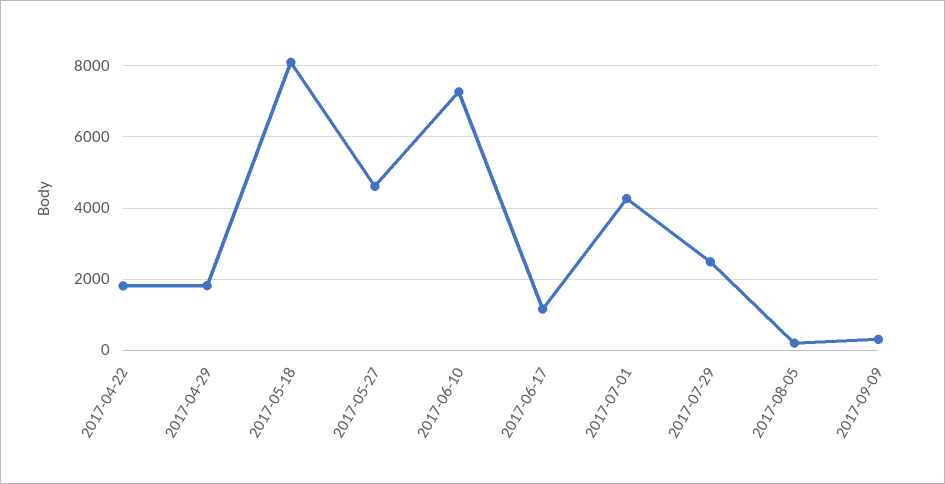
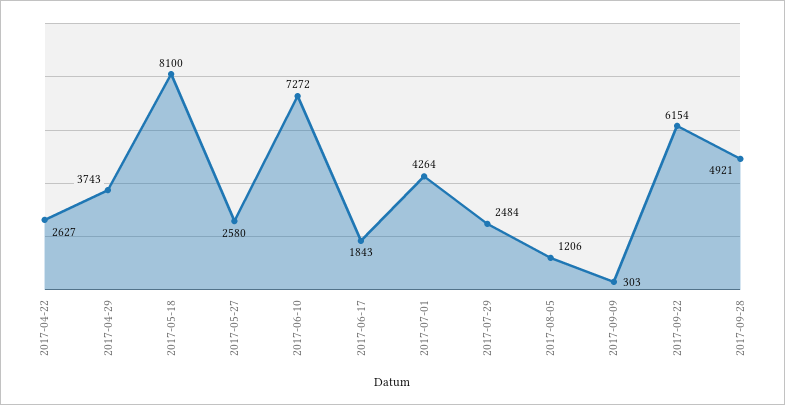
2017-04-22: 1800 -> 2627
2017-04-29: 1800 -> 3743
2017-05-27: 4600 -> 2580
2017-06-17: 1200 -> 1843
2017-08-05: 200 -> 1206
2017-09-22: none -> 6154
2017-09-28: none -> 4921

